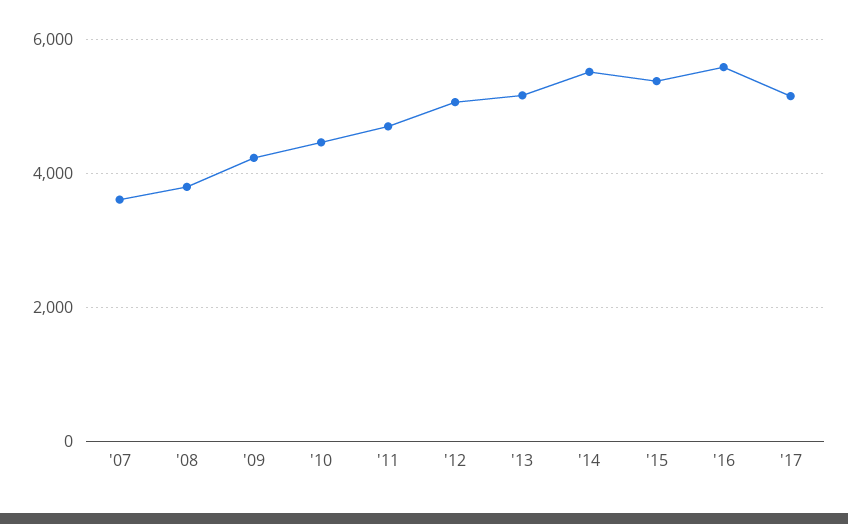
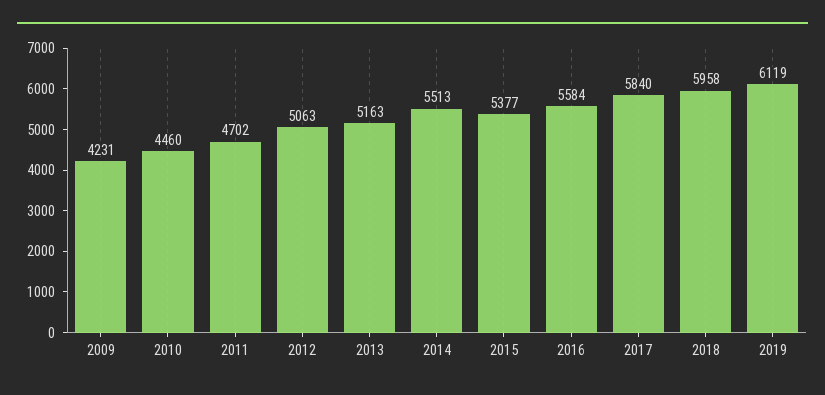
'07: 3600 -> none
'08: 3800 -> none
'17: 5200 -> 5840
2018: none -> 5958
2019: none -> 6119

